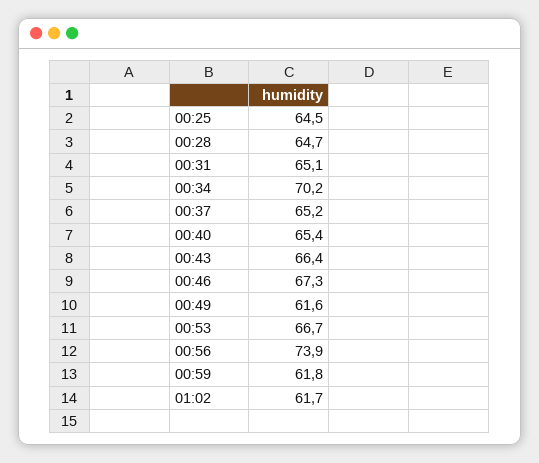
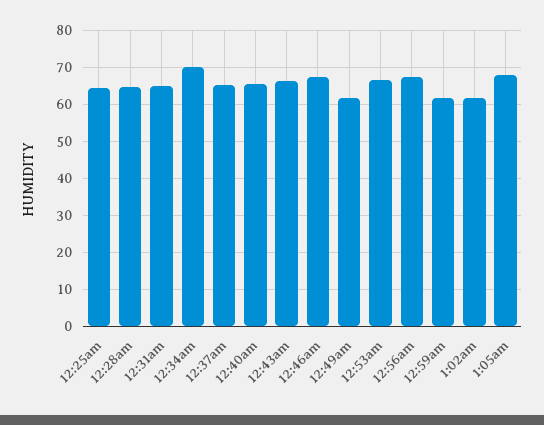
00:56: 73.9 -> 68
1:05am: none -> 68

